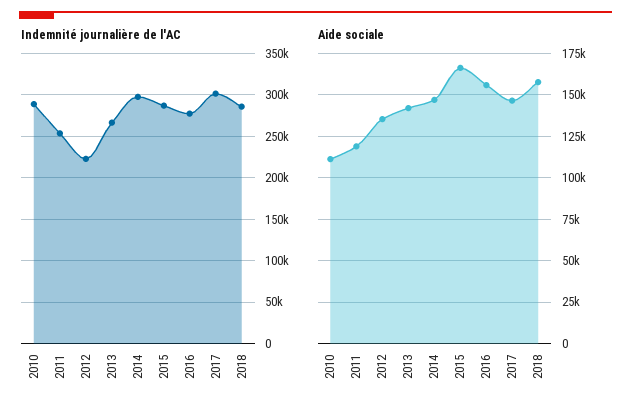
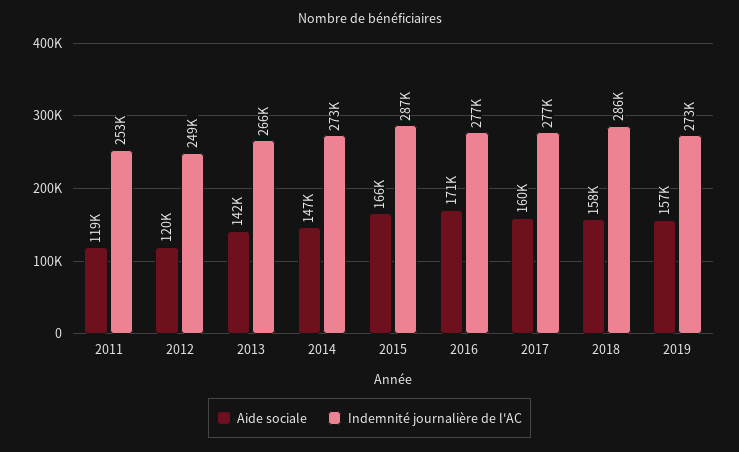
Indemnité journalière de l'AC, 2010: 290000 -> none
Indemnité journalière de l'AC, 2012: 220000 -> 249000
Indemnité journalière de l'AC, 2014: 300000 -> 273000
Indemnité journalière de l'AC, 2017: 300000 -> 277000
Aide sociale, 2010: 110000 -> none
Aide sociale, 2012: 135000 -> 120000
Aide sociale, 2016: 155000 -> 171000
Aide sociale, 2017: 145000 -> 160000
Aide sociale, 2019: none -> 157000
Indemnité journalière de l'AC, 2019: none -> 273000

